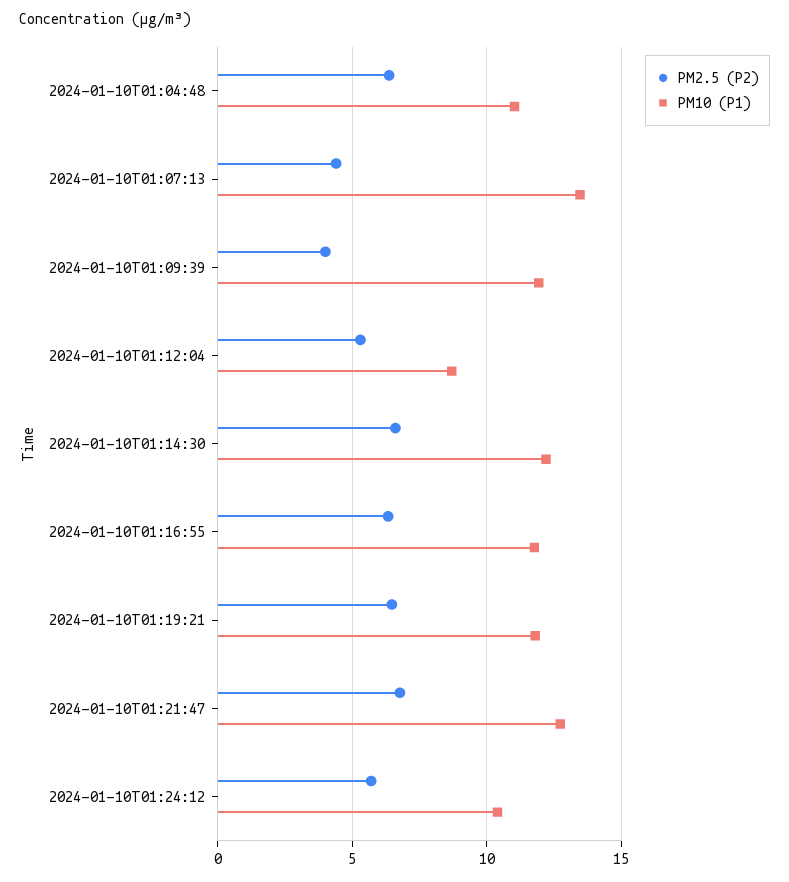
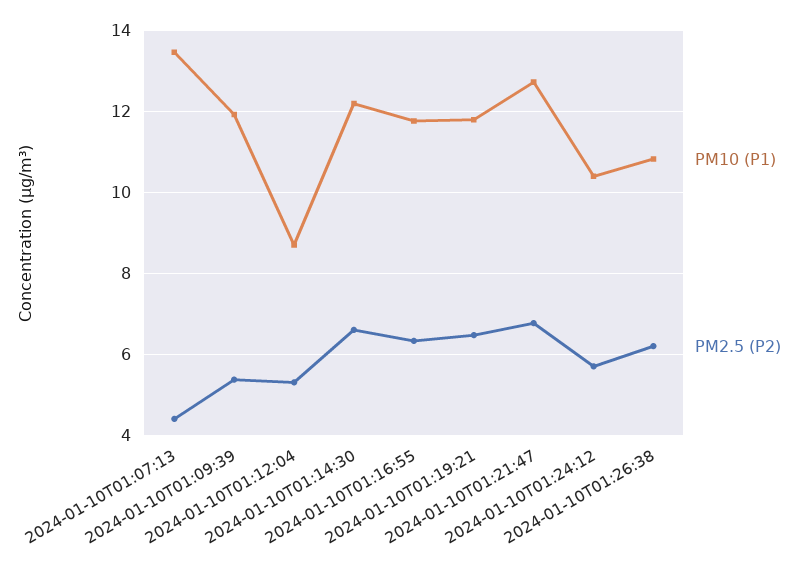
PM2.5 (P2), 2024-01-10T01:04:48: 6.5 -> none
PM10 (P1), 2024-01-10T01:04:48: 11 -> none
PM2.5 (P2), 2024-01-10T01:09:39: 4 -> 5.4
PM10 (P1), 2024-01-10T01:26:38: none -> 10.8
PM2.5 (P2), 2024-01-10T01:26:38: none -> 6.2

